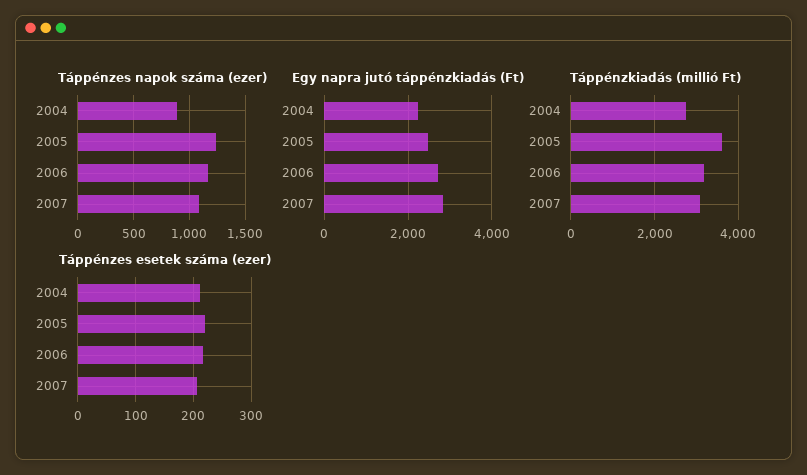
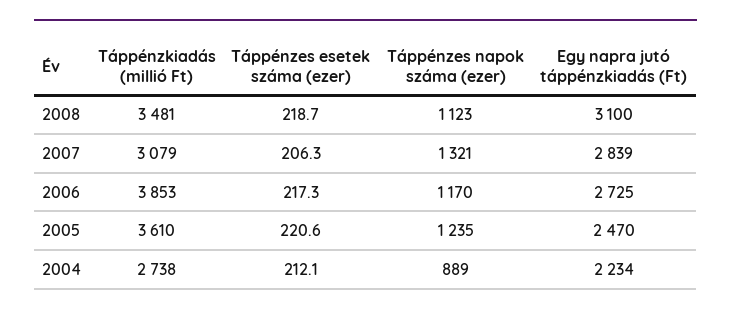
Táppénzes napok száma (ezer), 2007: 1100 -> 1321
Táppénzkiadás (millió Ft), 2006: 3200 -> 3853
Táppénzkiadás (millió Ft), 2008: none -> 3481
Táppénzes esetek száma (ezer), 2008: none -> 218.7
Táppénzes napok száma (ezer), 2008: none -> 1123
Egy napra jutó táppénzkiadás (Ft), 2008: none -> 3100

